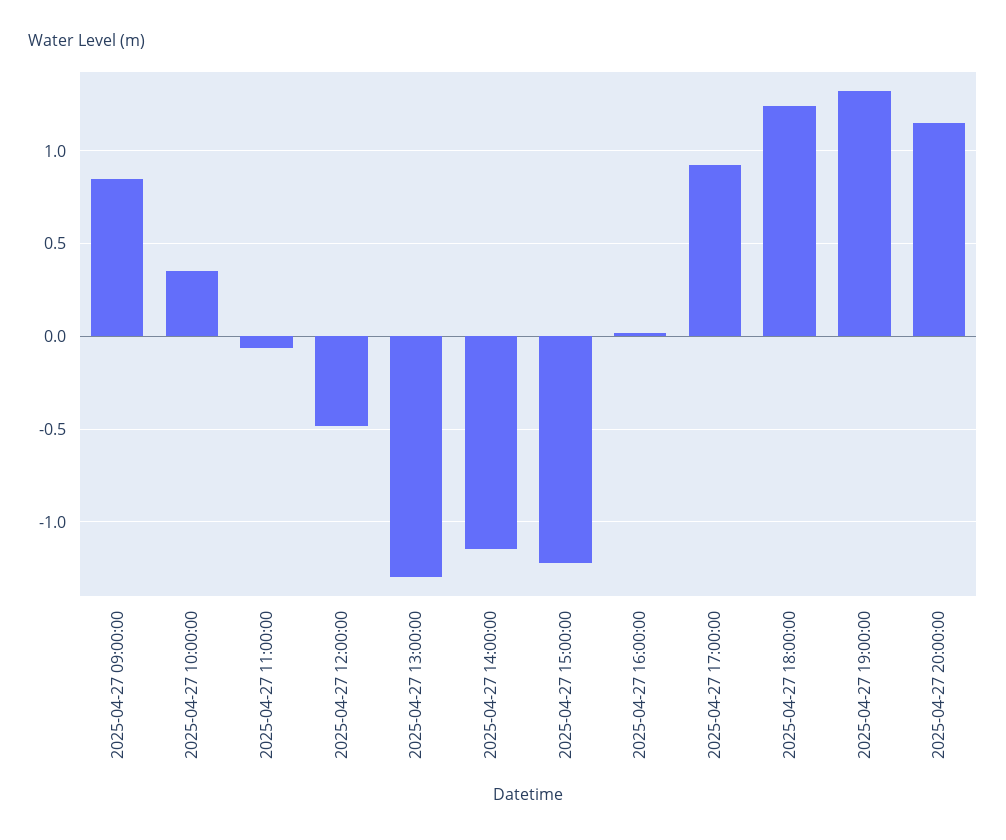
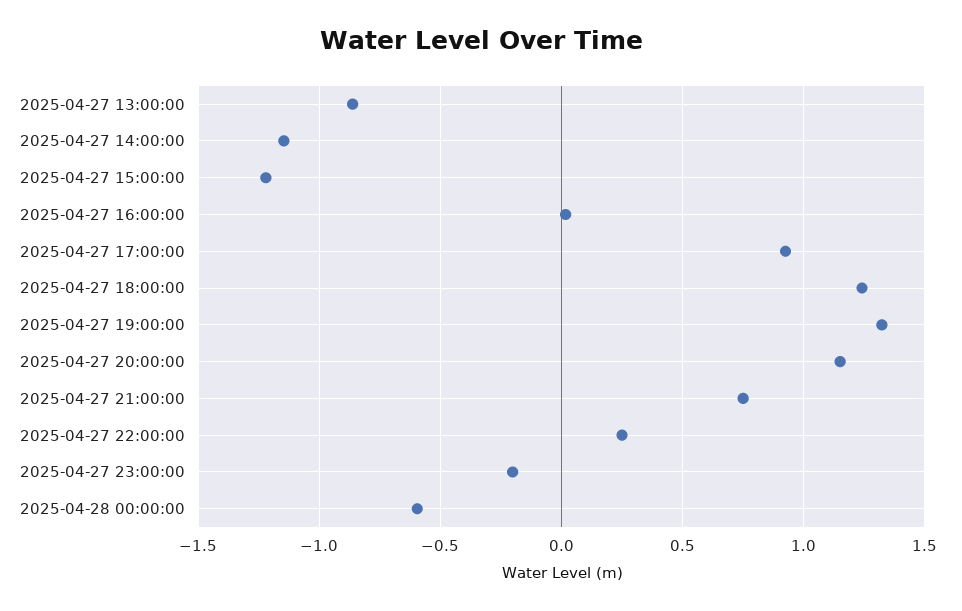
2025-04-27 09:00:00: 0.85 -> none
2025-04-27 10:00:00: 0.35 -> none
2025-04-27 11:00:00: -0.05 -> none
2025-04-27 12:00:00: -0.5 -> none
2025-04-27 13:00:00: -1.3 -> -0.85
2025-04-27 21:00:00: none -> 0.75
2025-04-27 22:00:00: none -> 0.25
2025-04-27 23:00:00: none -> -0.2
2025-04-28 00:00:00: none -> -0.6

